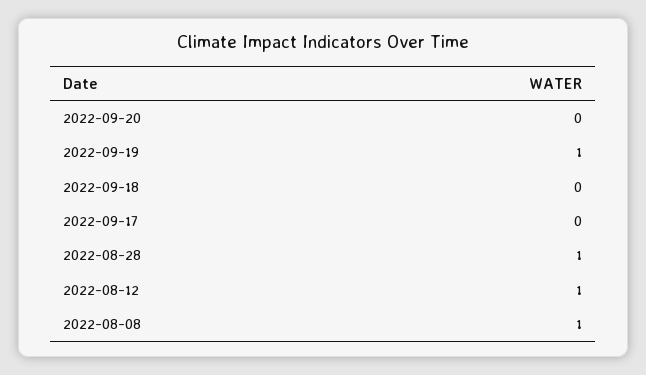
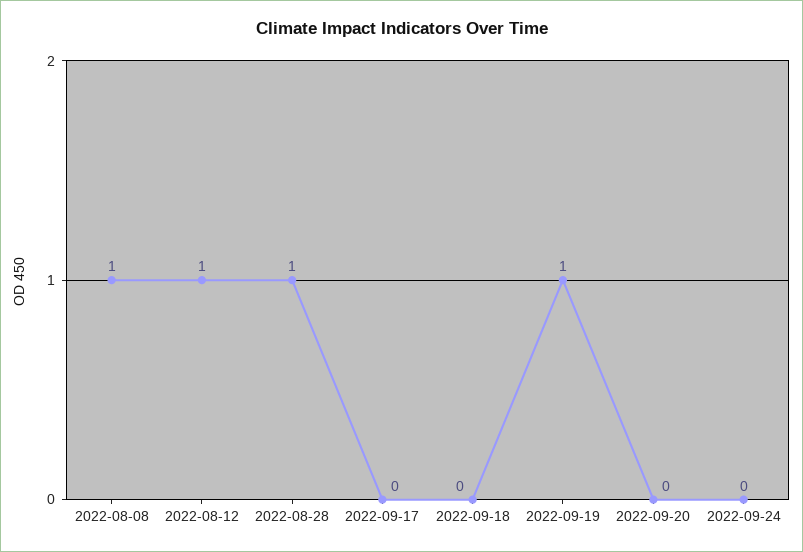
2022-09-24: none -> 0

